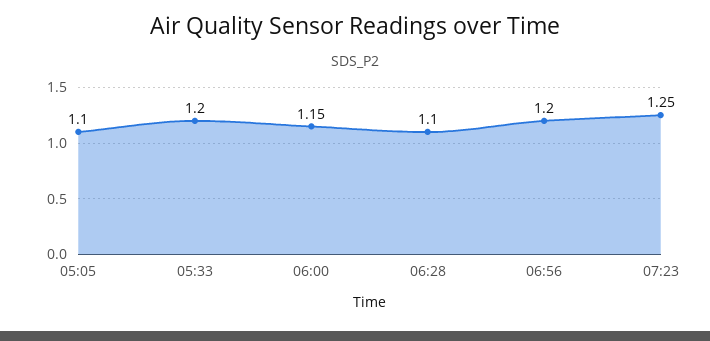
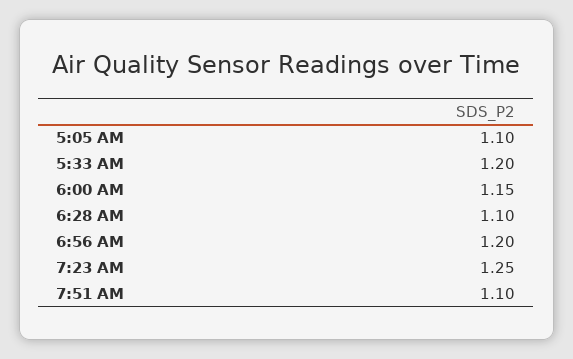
7:51 AM: none -> 1.1

